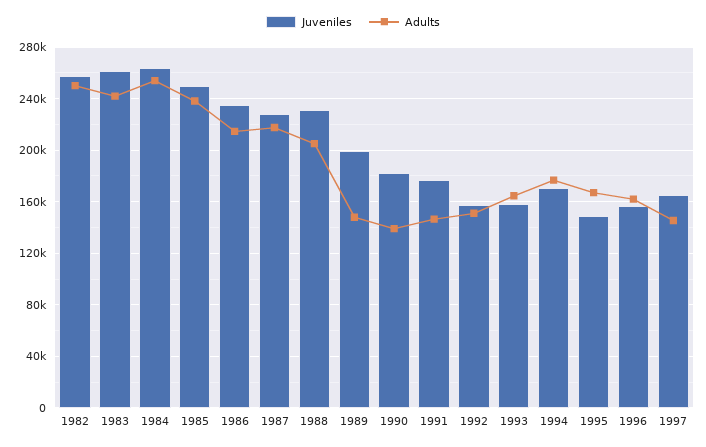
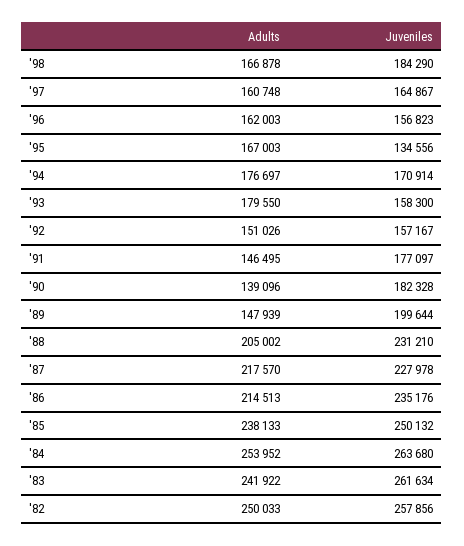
Adults, 1993: 165000 -> 179550
Juveniles, 1995: 150000 -> 134556
Adults, 1997: 145000 -> 160748
Adults, '98: none -> 166878
Juveniles, '98: none -> 184290

